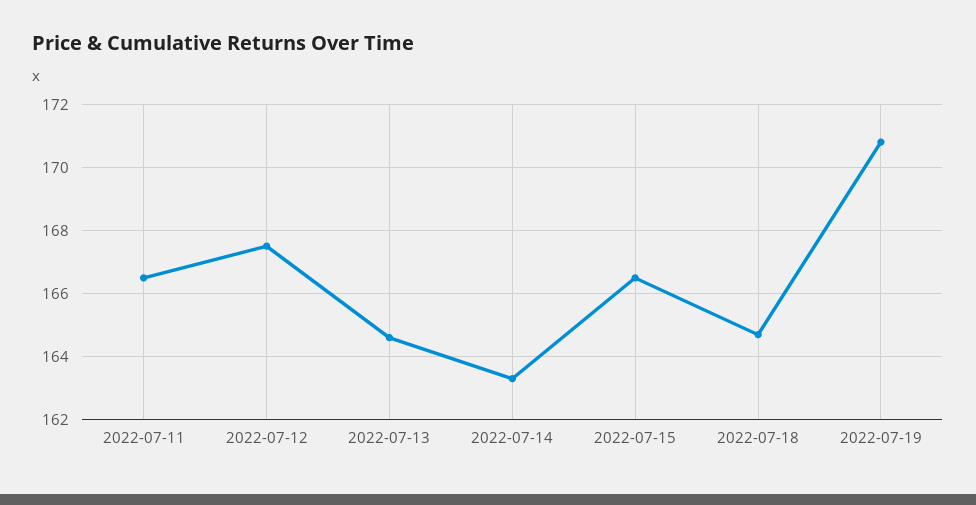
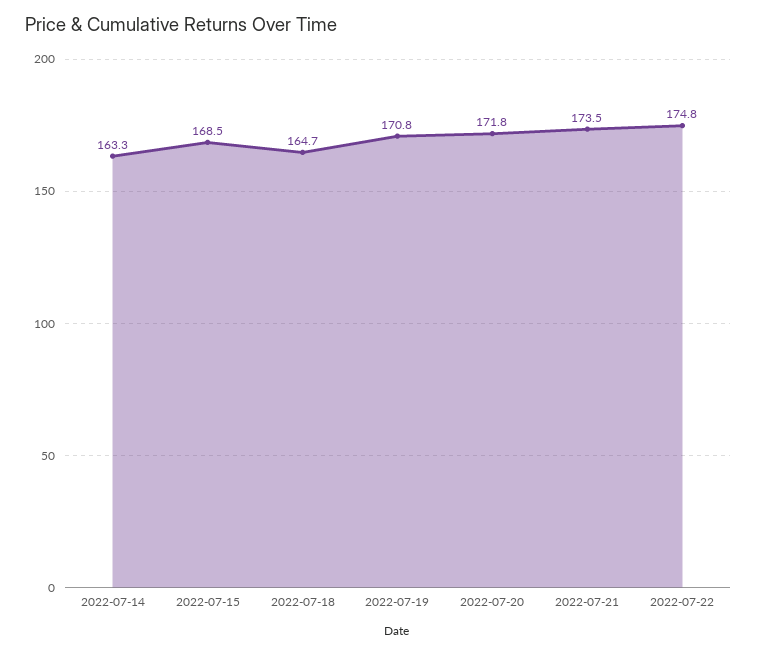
2022-07-11: 166.5 -> none
2022-07-12: 167.5 -> none
2022-07-13: 164.5 -> none
2022-07-15: 166.5 -> 168.5
2022-07-20: none -> 171.8
2022-07-21: none -> 173.5
2022-07-22: none -> 174.8

